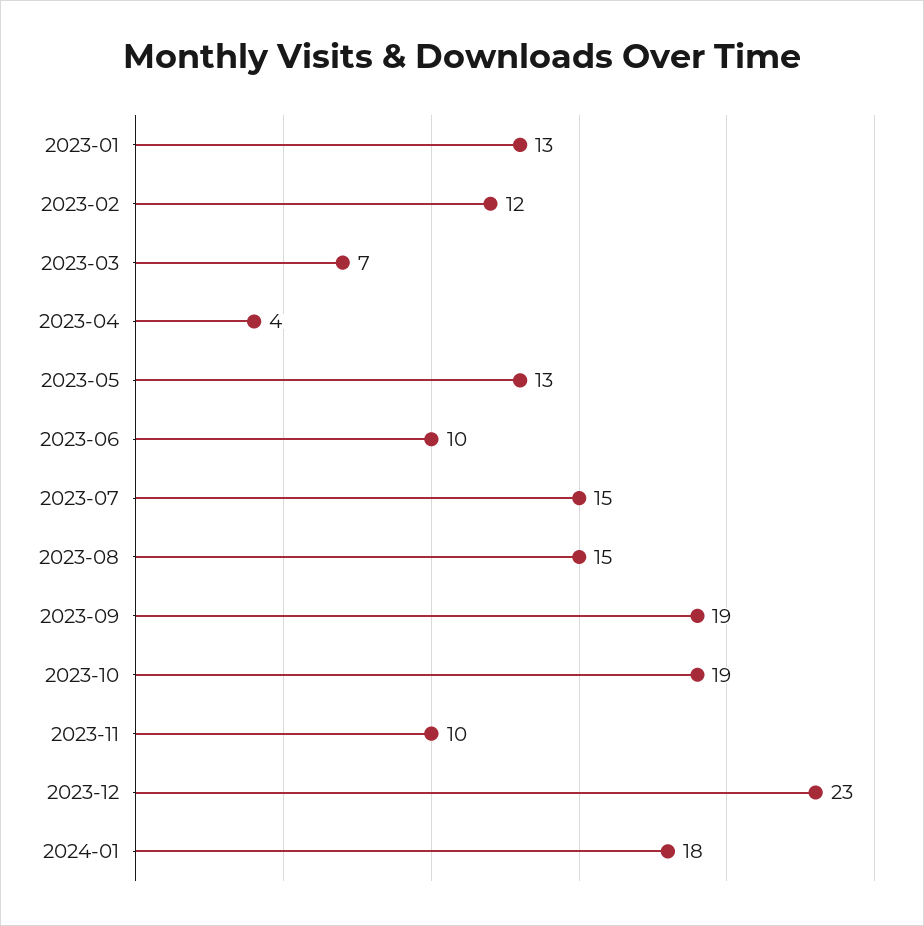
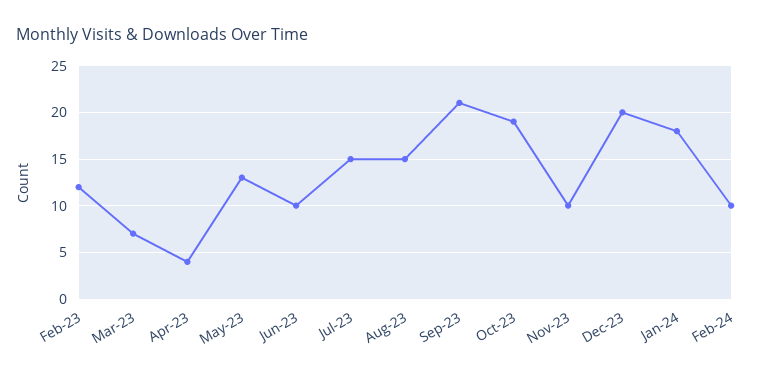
2023-01: 13 -> none
2023-09: 19 -> 21
2023-12: 23 -> 20
Feb-24: none -> 10

